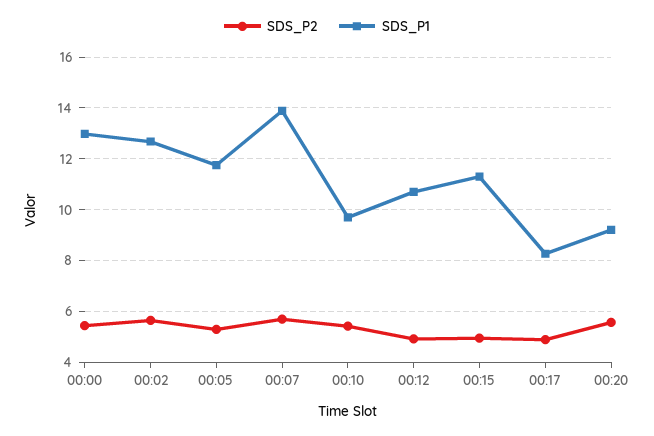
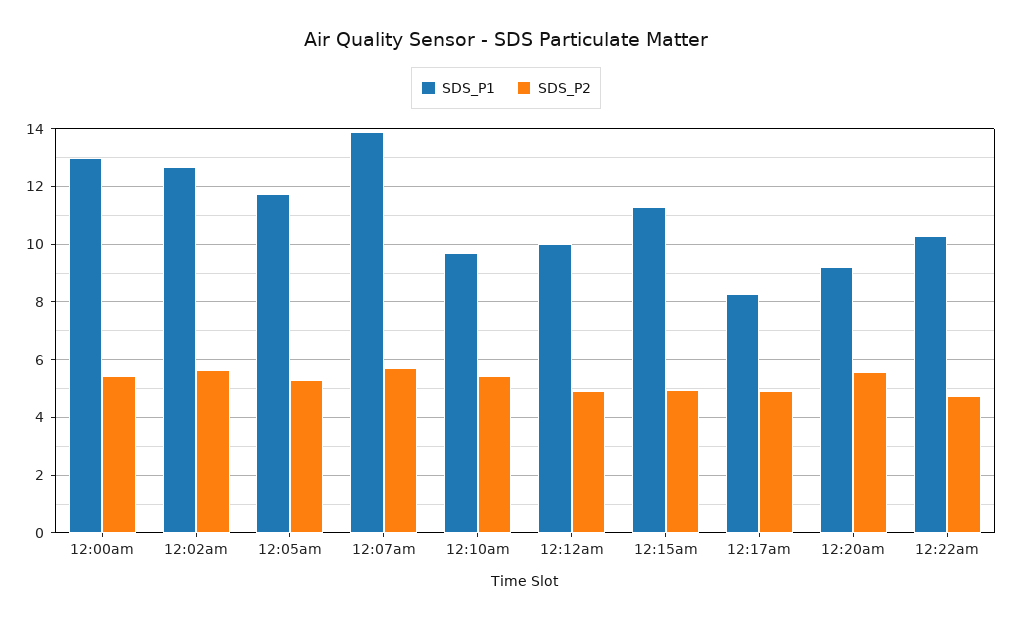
SDS_P1, 00:12: 10.75 -> 10
SDS_P1, 12:22am: none -> 10.25
SDS_P2, 12:22am: none -> 4.75

